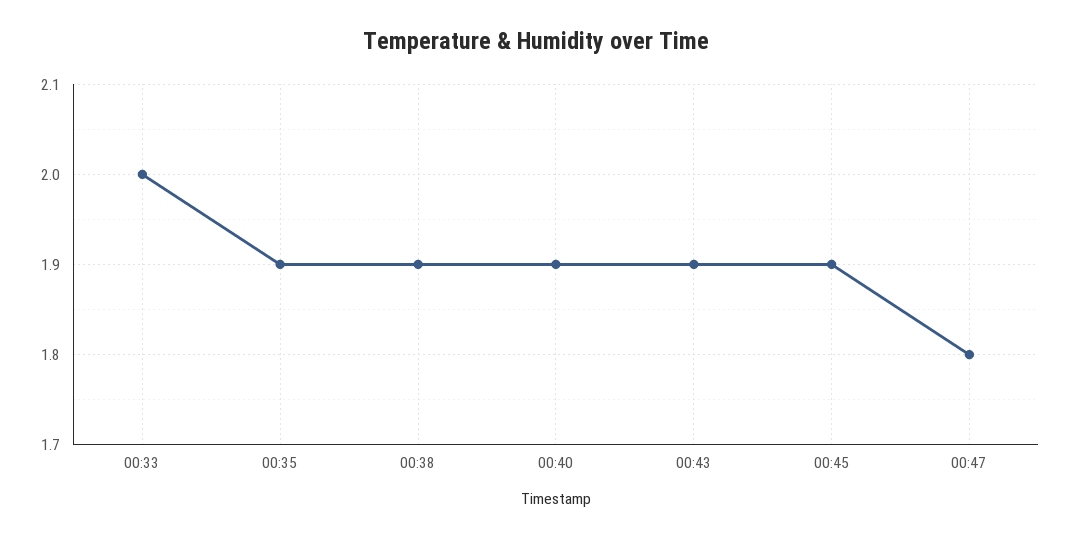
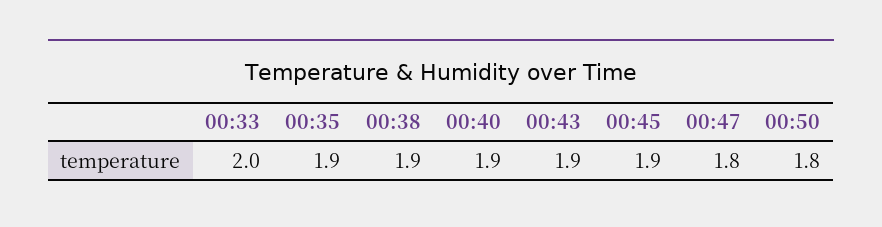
00:50: none -> 1.8

